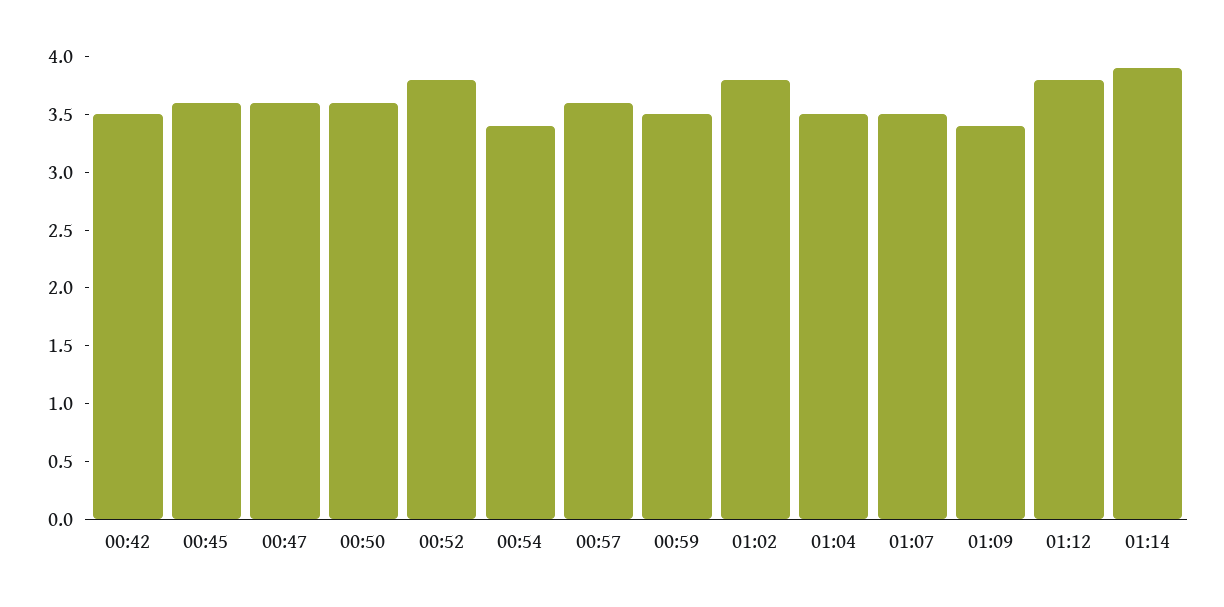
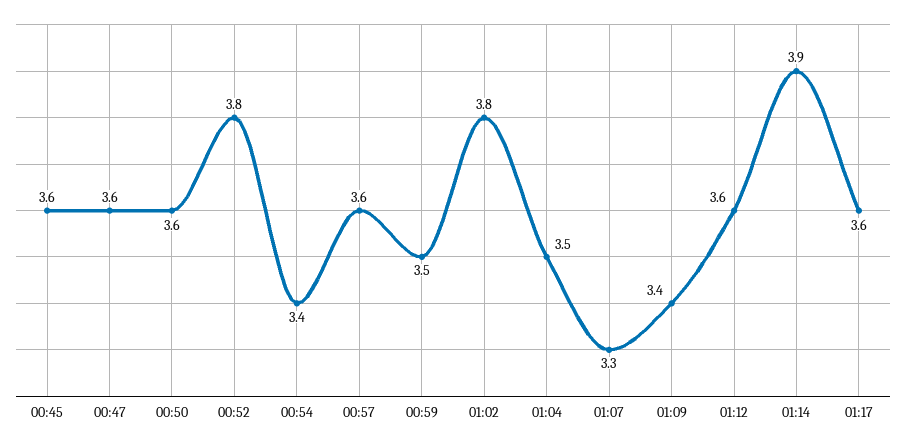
00:42: 3.5 -> none
01:07: 3.5 -> 3.3
01:12: 3.8 -> 3.6
01:17: none -> 3.6

